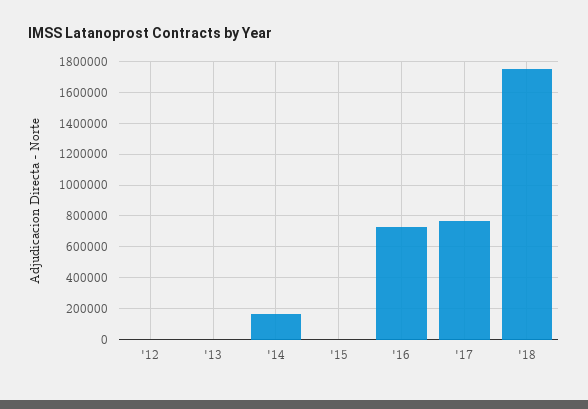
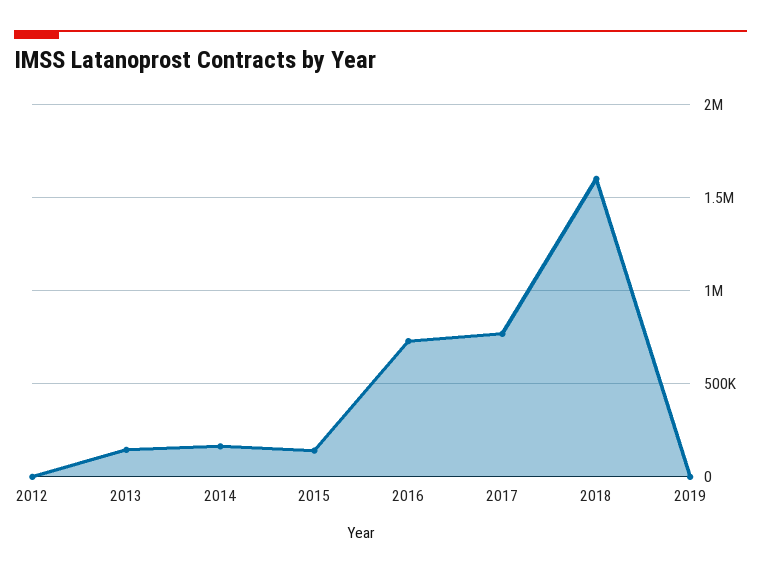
'13: 0 -> 150000
'15: 0 -> 150000
'18: 1750000 -> 1600000
2019: none -> 0

